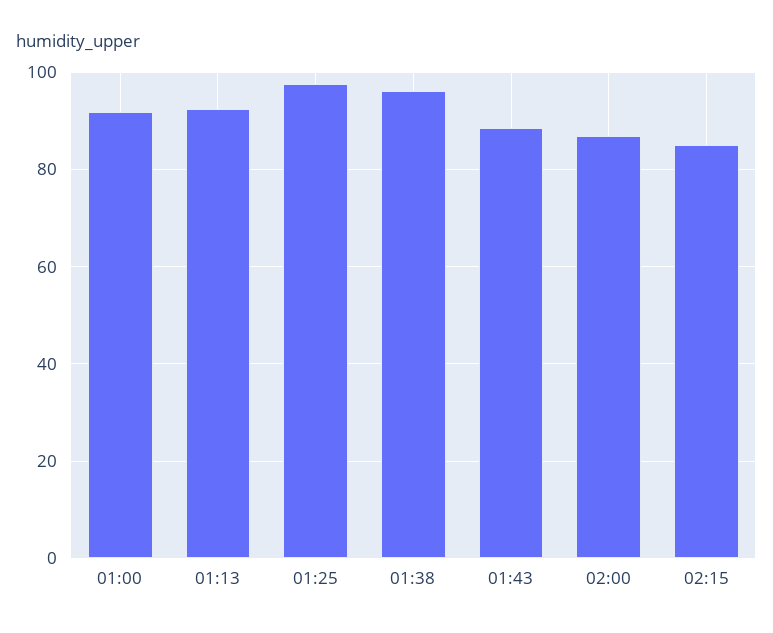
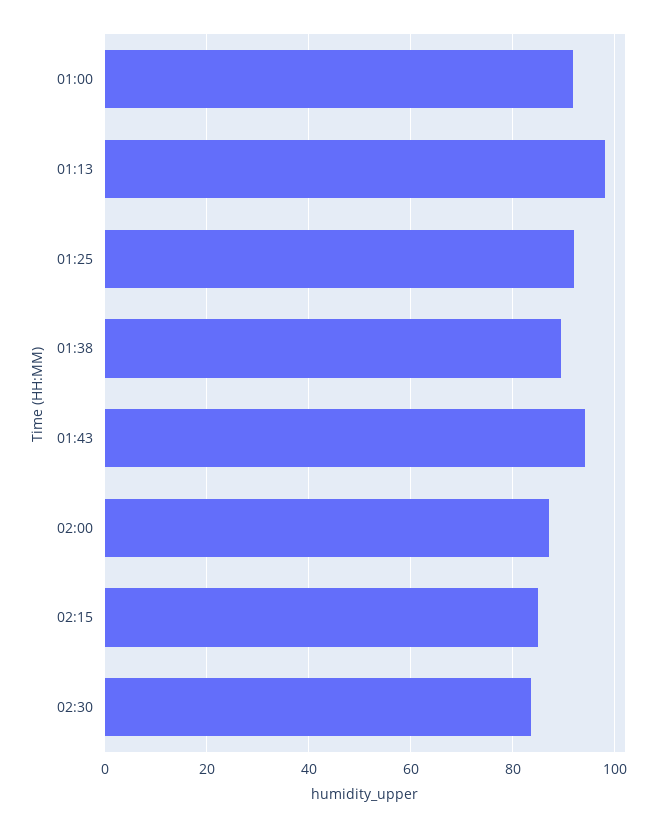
01:13: 92 -> 98
01:25: 98 -> 92
01:38: 96 -> 90
01:43: 88 -> 94
02:30: none -> 84

